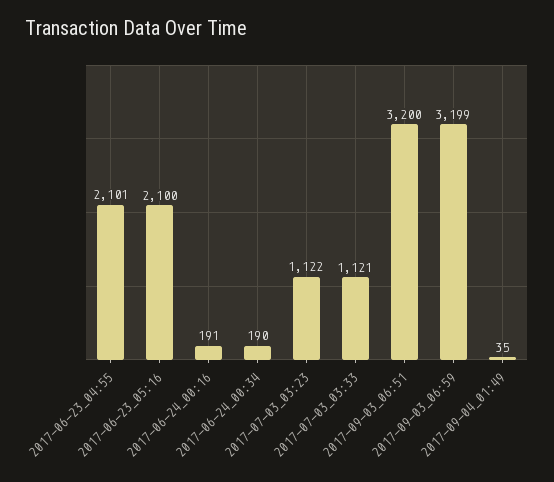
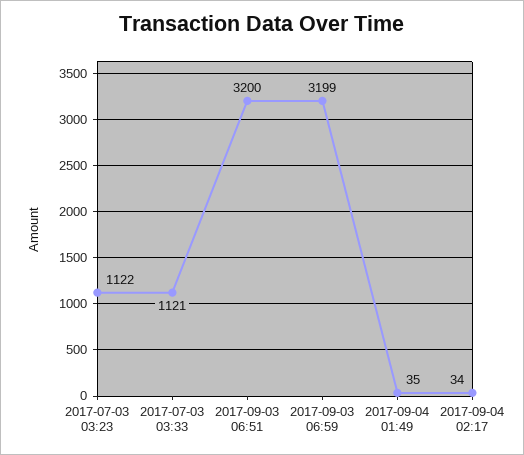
2017-06-23_04:55: 2101 -> none
2017-06-23_05:16: 2100 -> none
2017-06-24_00:16: 191 -> none
2017-06-24_00:34: 190 -> none
2017-09-04 02:17: none -> 34

